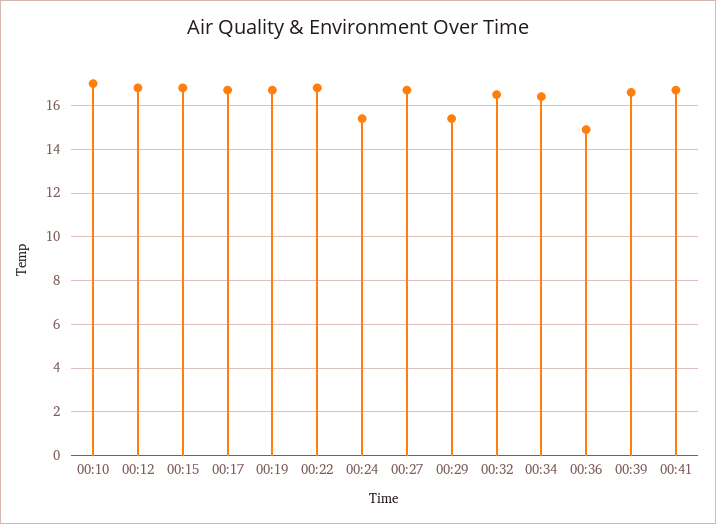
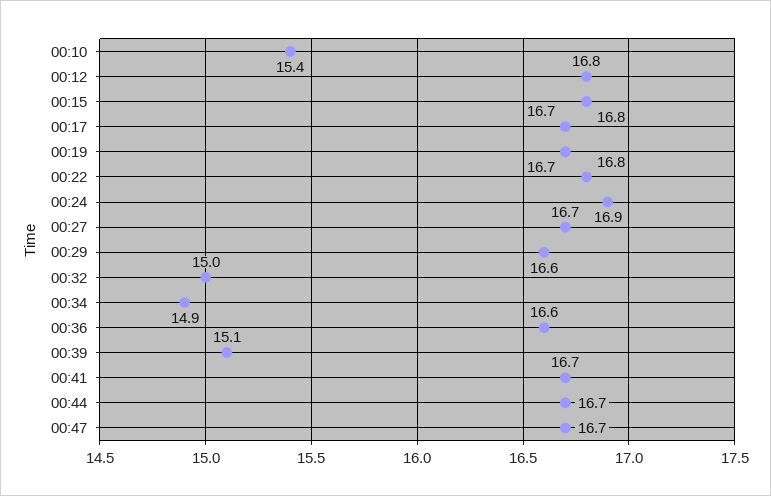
00:10: 17 -> 15.4
00:24: 15.5 -> 16.9
00:29: 15.5 -> 16.6
00:32: 16.5 -> 15
00:34: 16.5 -> 14.9
00:36: 15 -> 16.6
00:39: 16.5 -> 15.1
00:44: none -> 16.7
00:47: none -> 16.7

